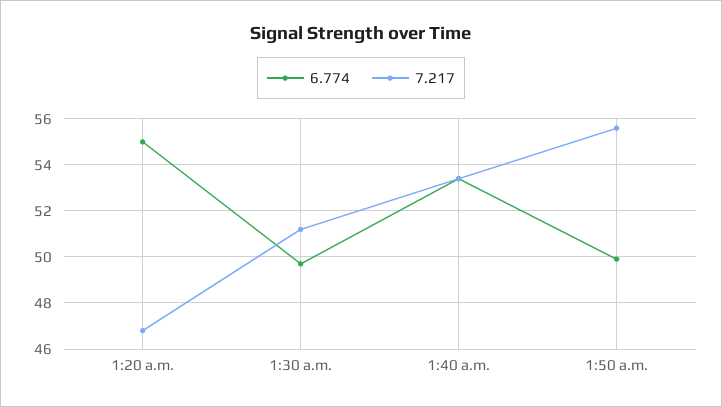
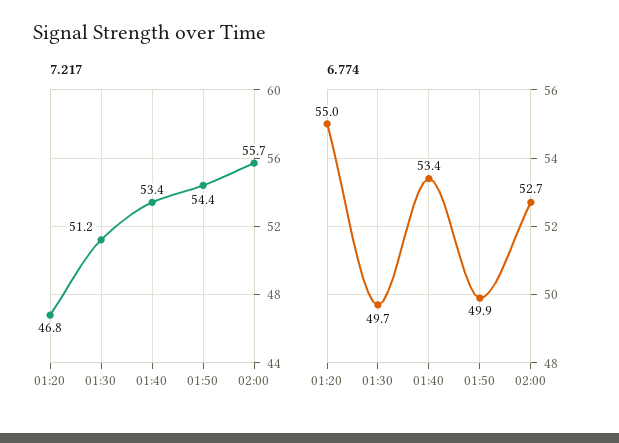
7.217, 1:50 a.m.: 55.5 -> 54.4
7.217, 02:00: none -> 55.7
6.774, 02:00: none -> 52.7

